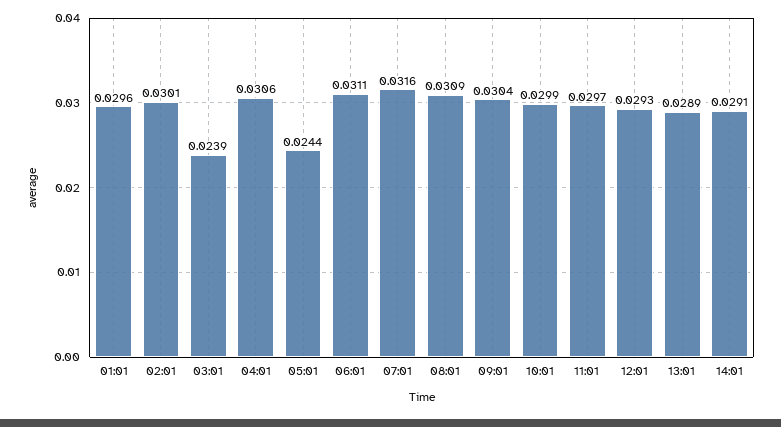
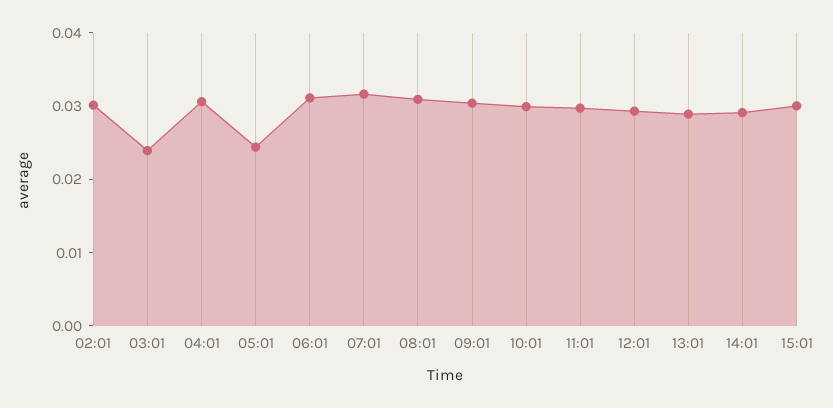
01:01: 0.0296 -> none
15:01: none -> 0.03

